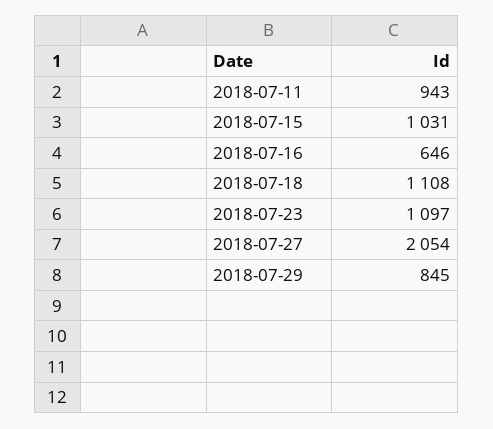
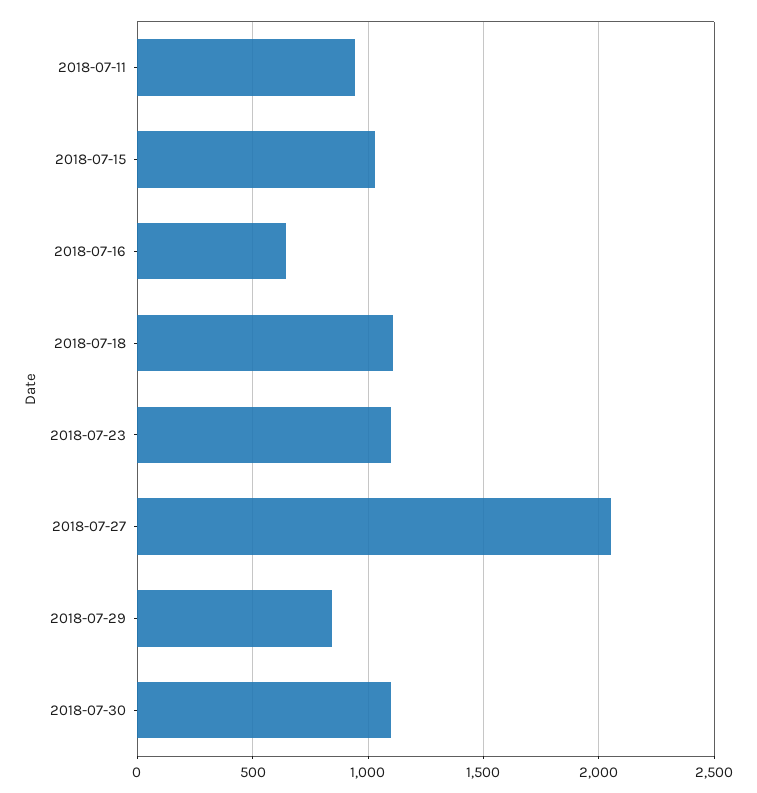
2018-07-30: none -> 1100

